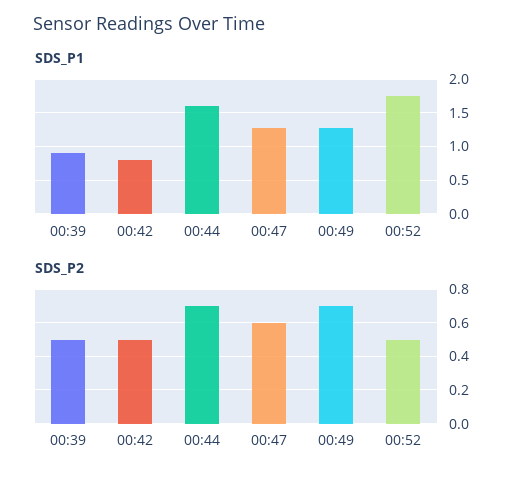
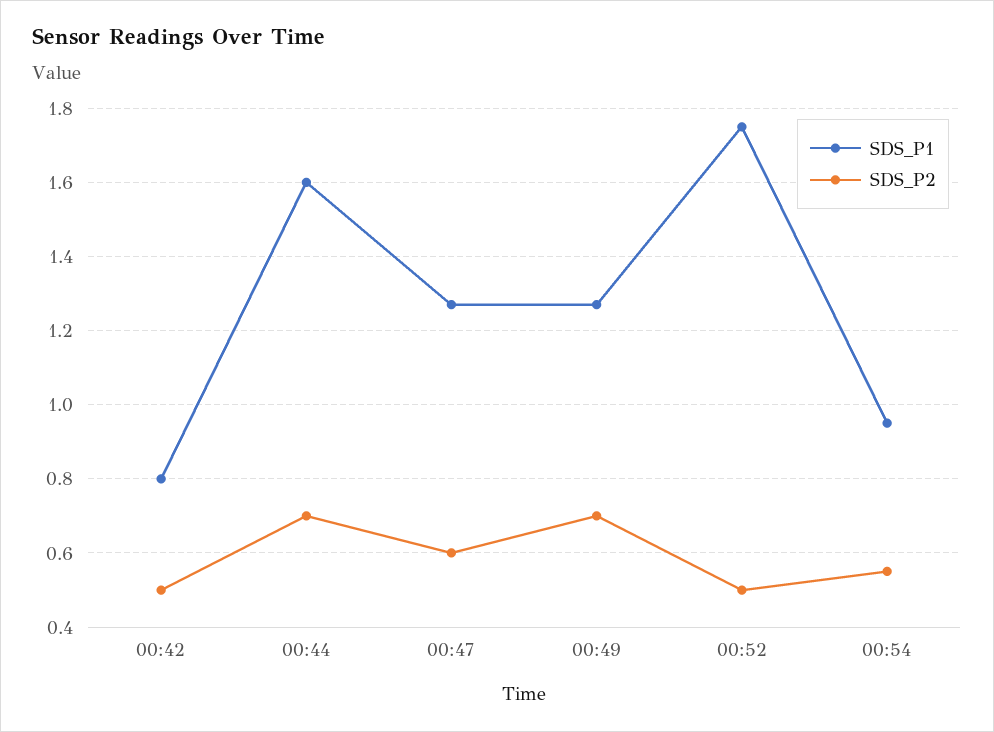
SDS_P1, 00:39: 0.9 -> none
SDS_P2, 00:39: 0.5 -> none
SDS_P1, 00:54: none -> 0.95
SDS_P2, 00:54: none -> 0.55

